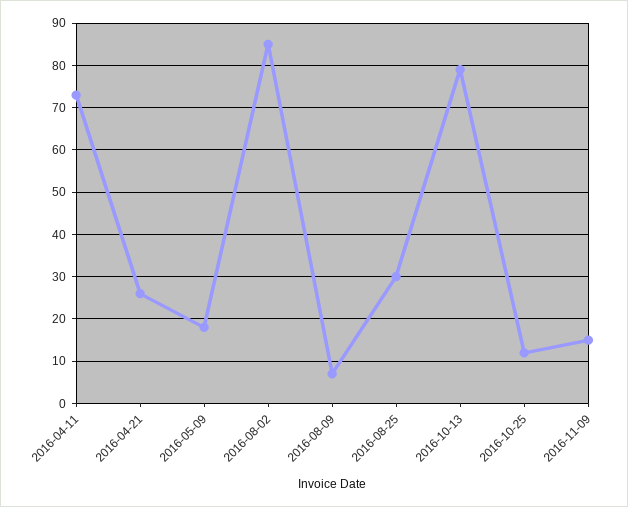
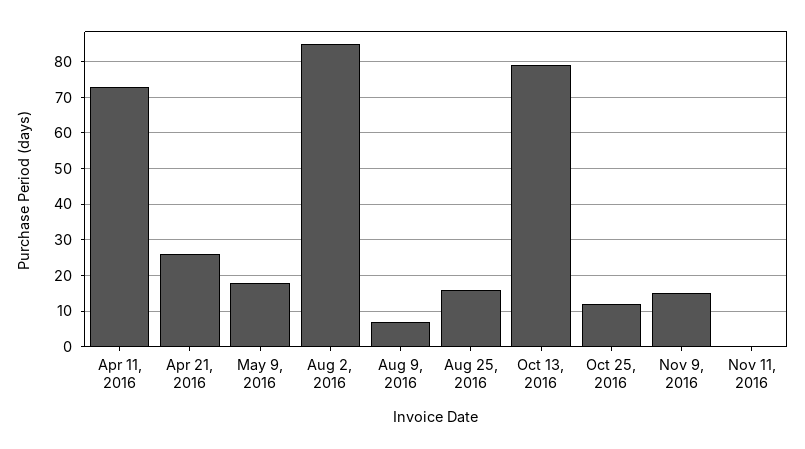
2016-08-25: 30 -> 15
Nov 11, 2016: none -> 0

